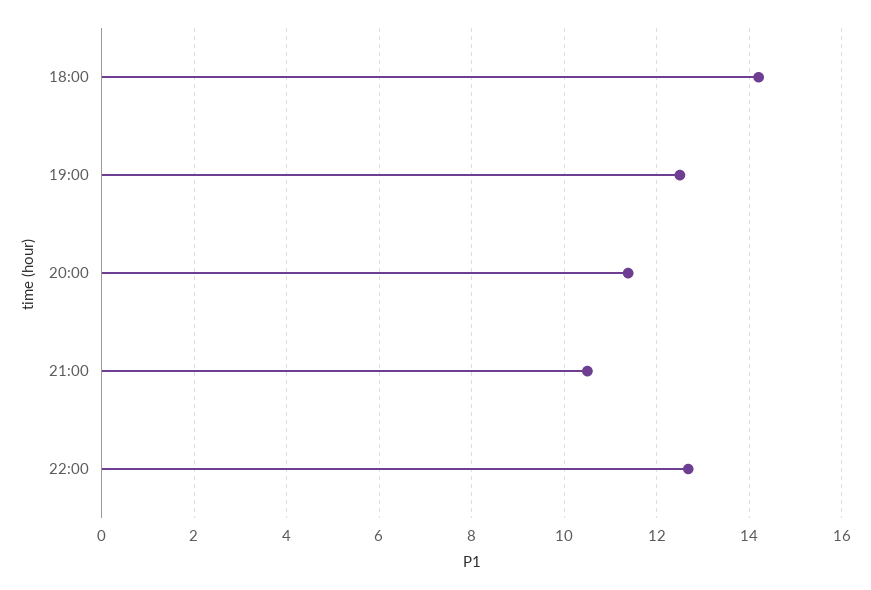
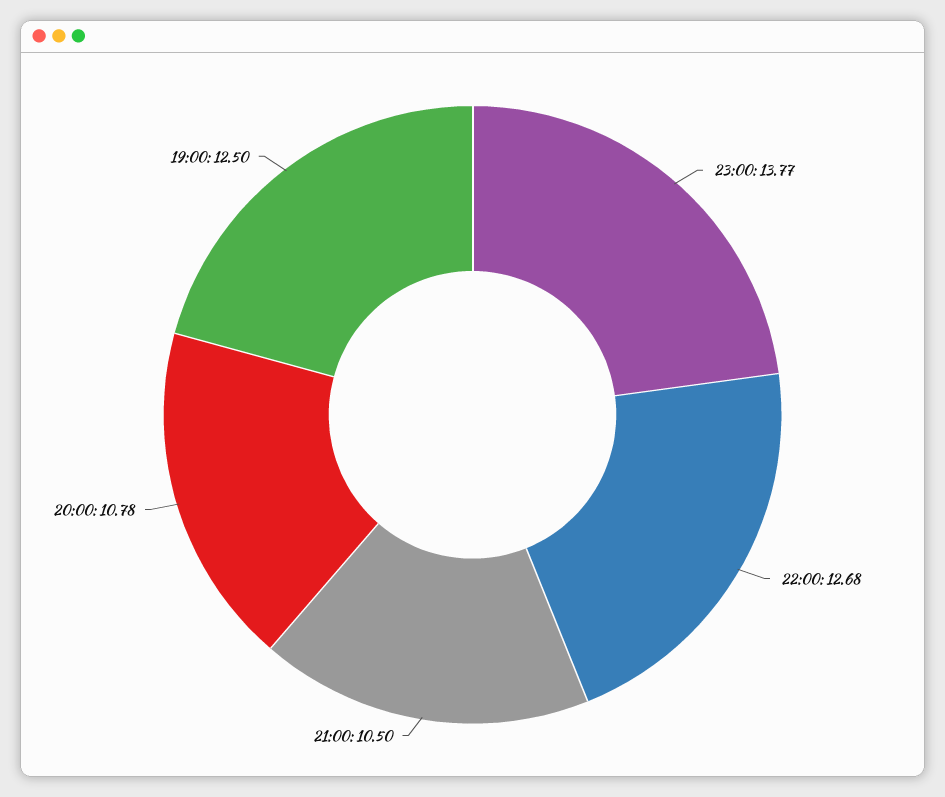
18:00: 14.2 -> none
20:00: 11.4 -> 10.78
23:00: none -> 13.77

